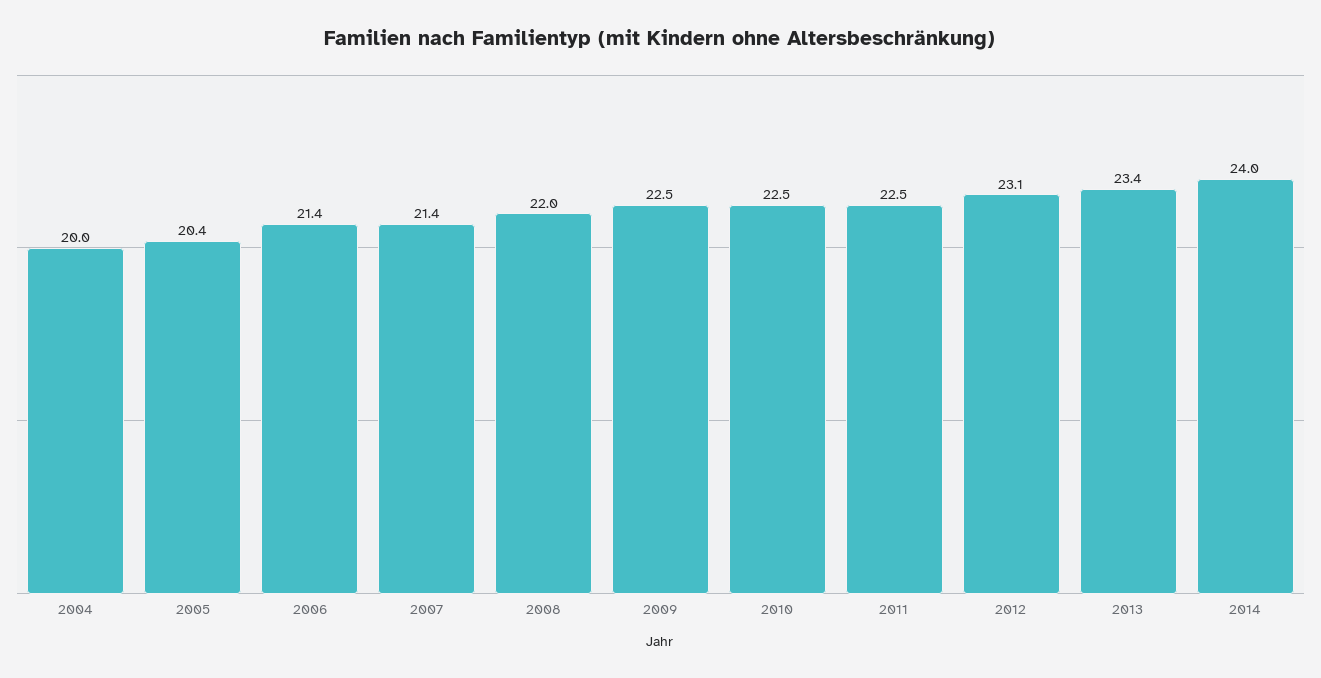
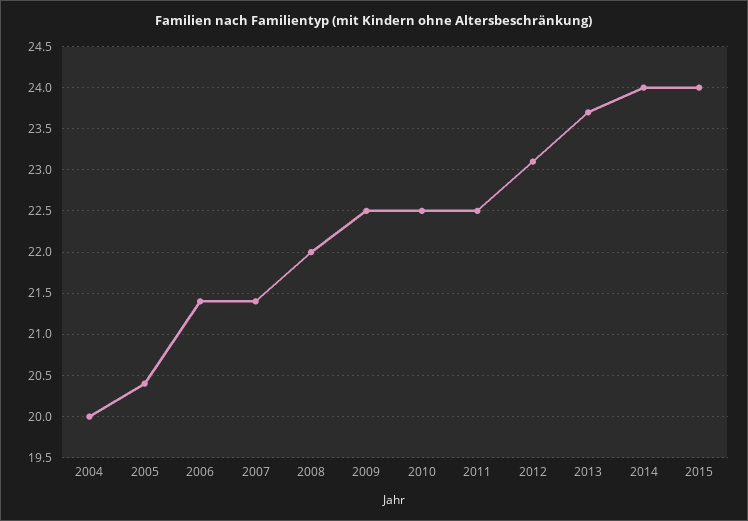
2013: 23.4 -> 23.7
2015: none -> 24

